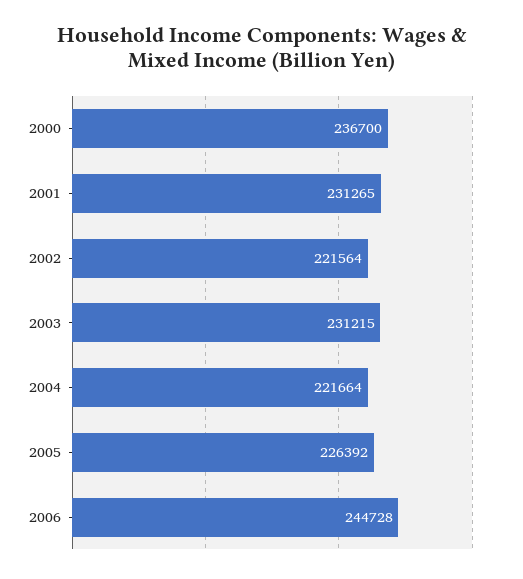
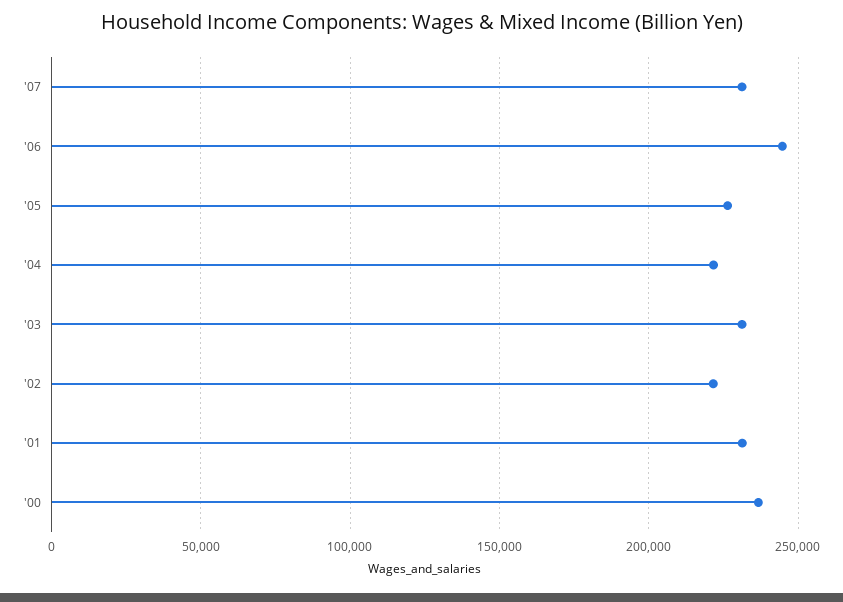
'07: none -> 230000

